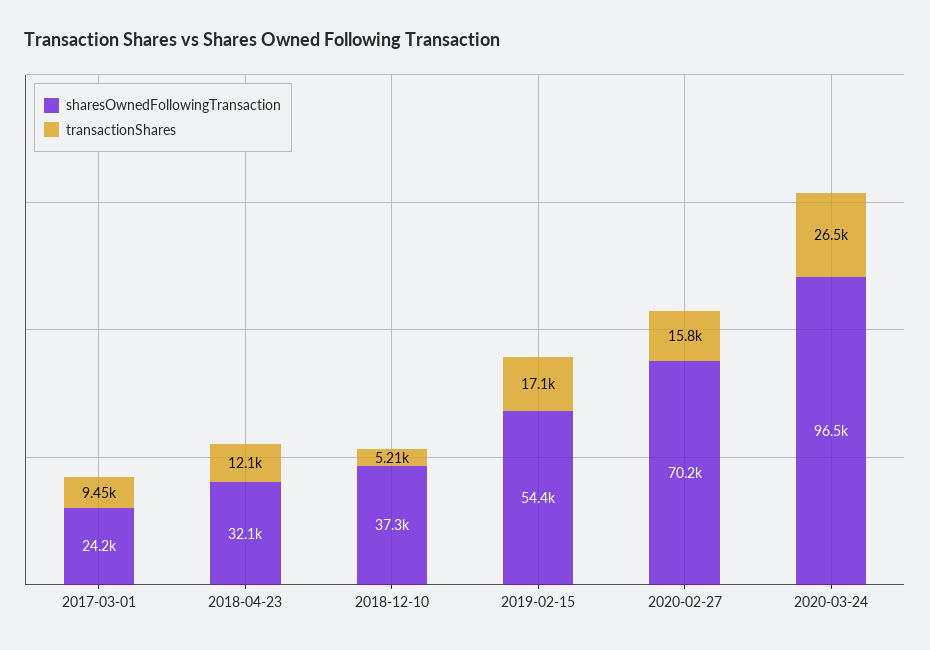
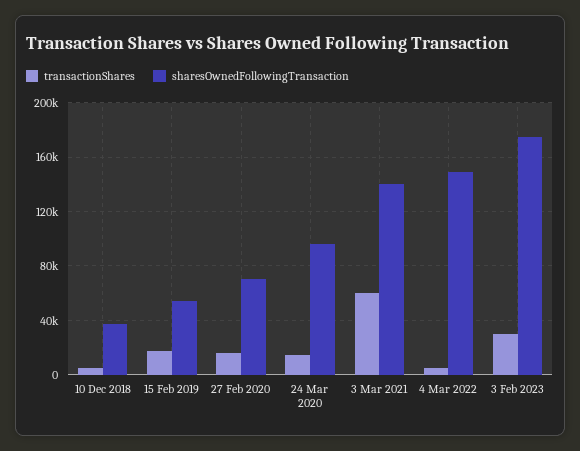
sharesOwnedFollowingTransaction, 2017-03-01: 24200 -> none
transactionShares, 2017-03-01: 9450 -> none
sharesOwnedFollowingTransaction, 2018-04-23: 32100 -> none
transactionShares, 2018-04-23: 12100 -> none
transactionShares, 2020-03-24: 26500 -> 15000
transactionShares, 3 Mar 2021: none -> 60000
sharesOwnedFollowingTransaction, 3 Mar 2021: none -> 140000
transactionShares, 4 Mar 2022: none -> 5000
sharesOwnedFollowingTransaction, 4 Mar 2022: none -> 150000
transactionShares, 3 Feb 2023: none -> 30000
sharesOwnedFollowingTransaction, 3 Feb 2023: none -> 175000

